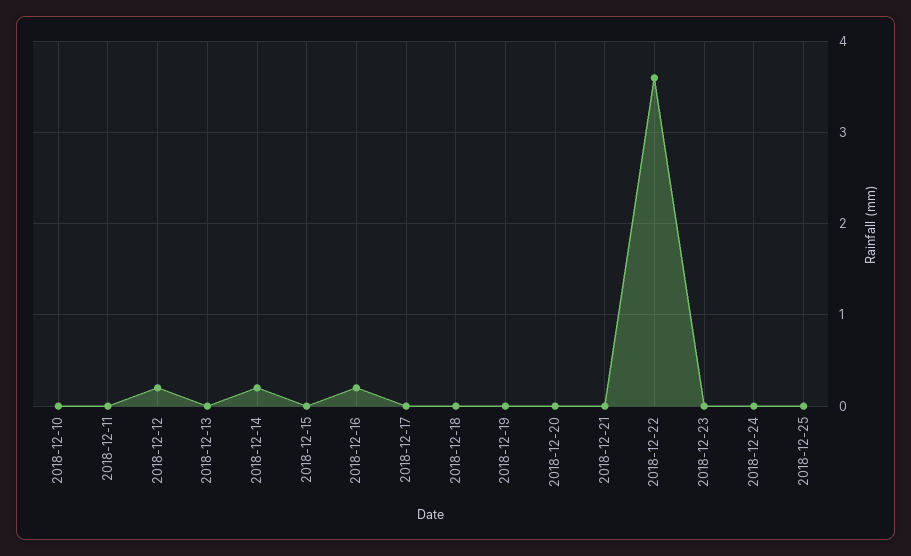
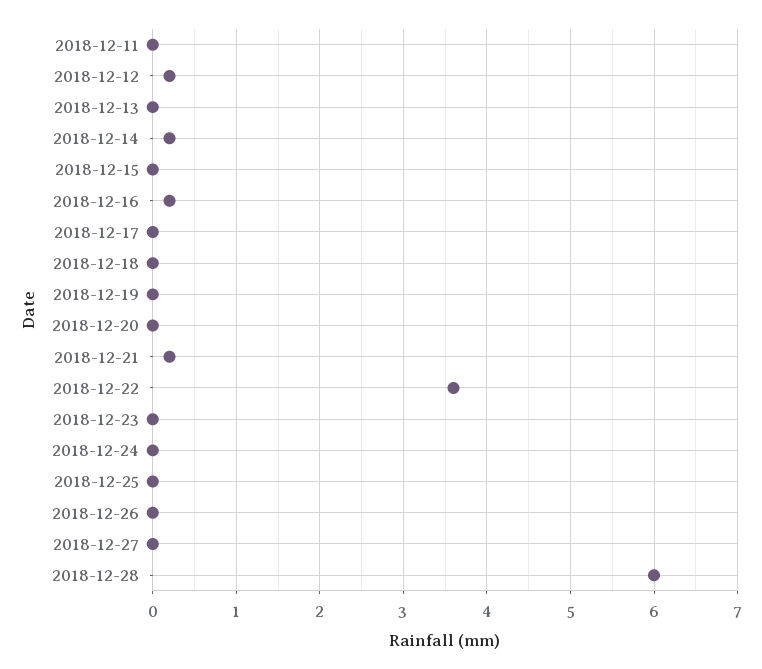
2018-12-10: 0 -> none
2018-12-21: 0 -> 0.2
2018-12-26: none -> 0
2018-12-27: none -> 0
2018-12-28: none -> 6

